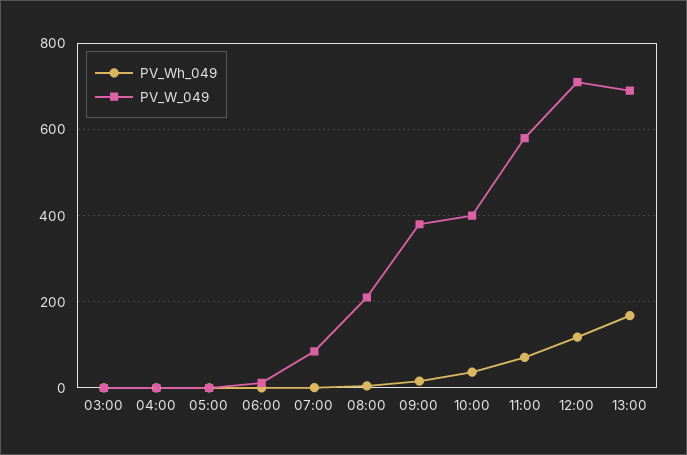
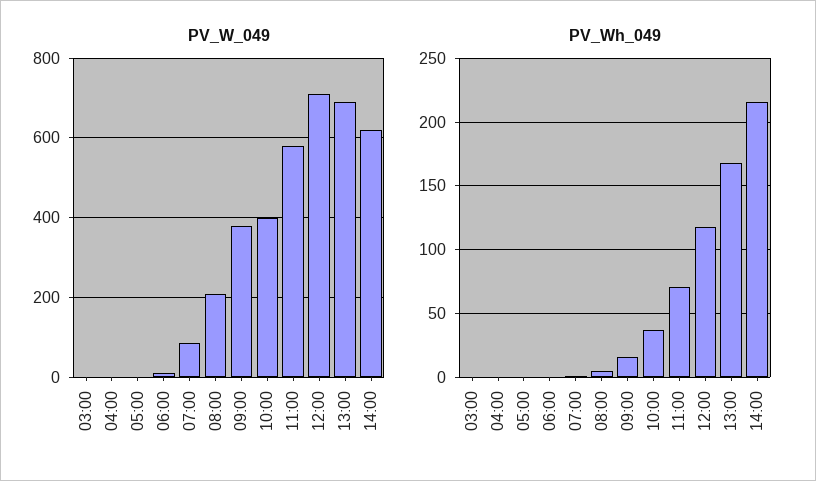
PV_W_049, 14:00: none -> 620
PV_Wh_049, 14:00: none -> 215

